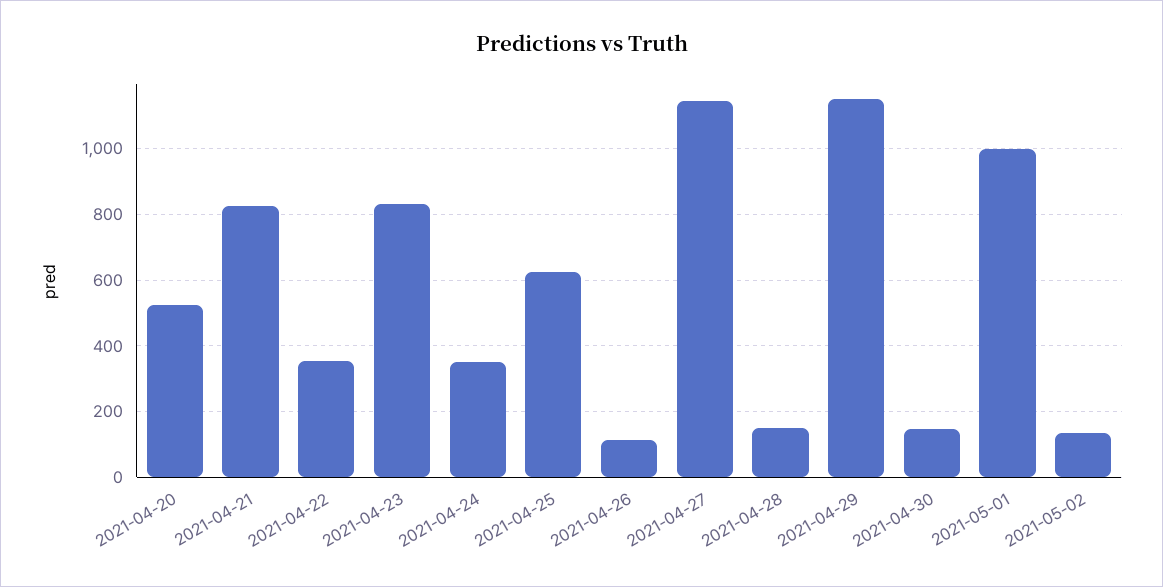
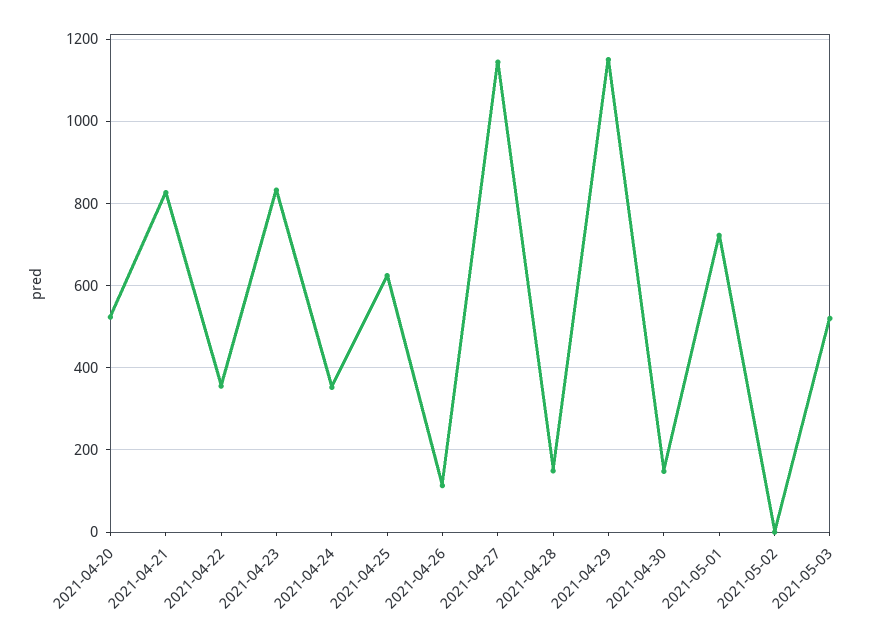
2021-05-01: 1000 -> 720
2021-05-02: 140 -> 0
2021-05-03: none -> 520

